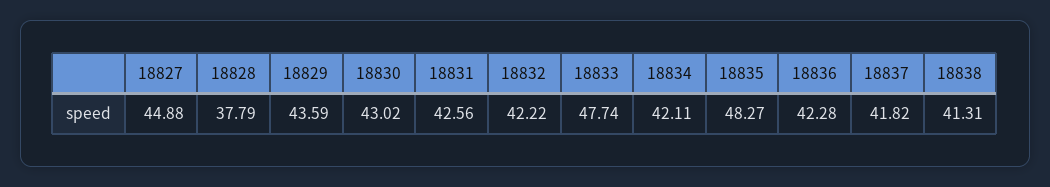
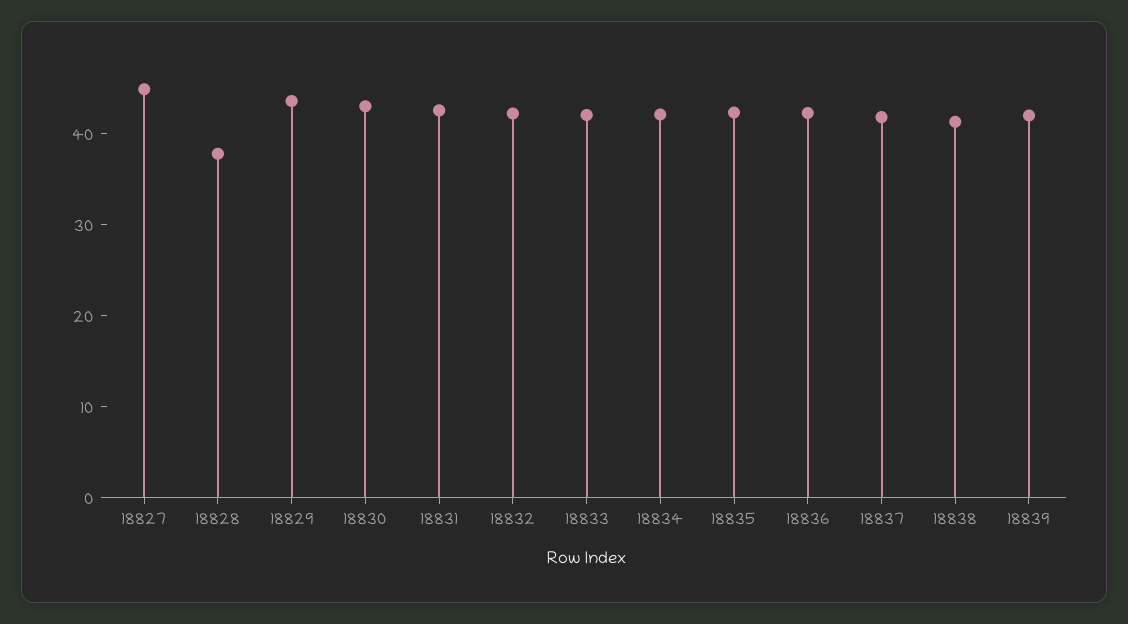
18833: 47.74 -> 42
18835: 48.27 -> 42
18839: none -> 42

